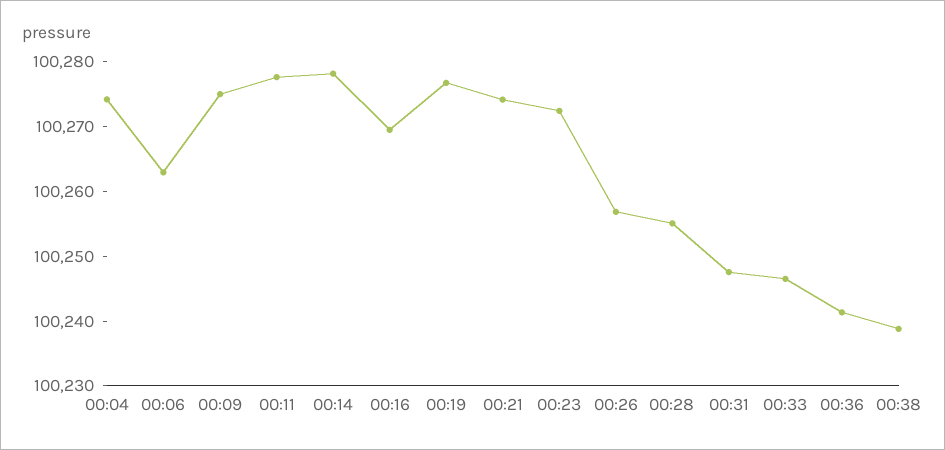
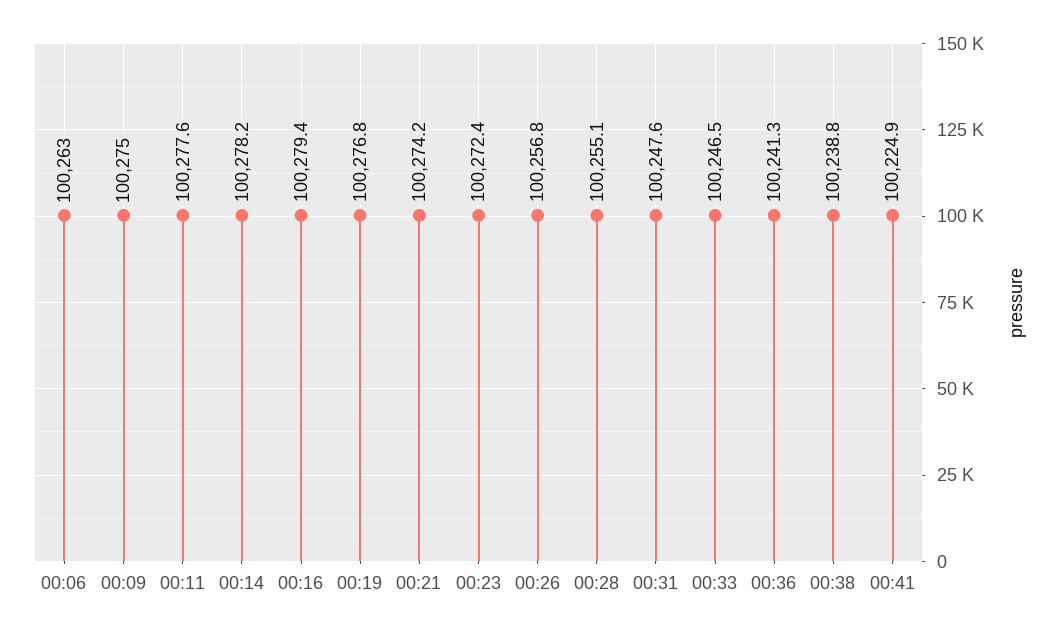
00:04: 100274 -> none
00:16: 100270 -> 100279.4
00:41: none -> 100224.9

